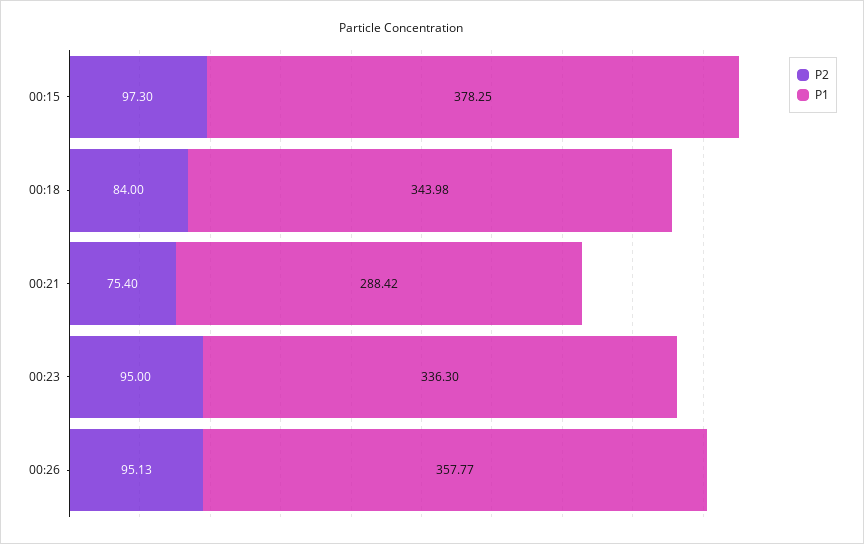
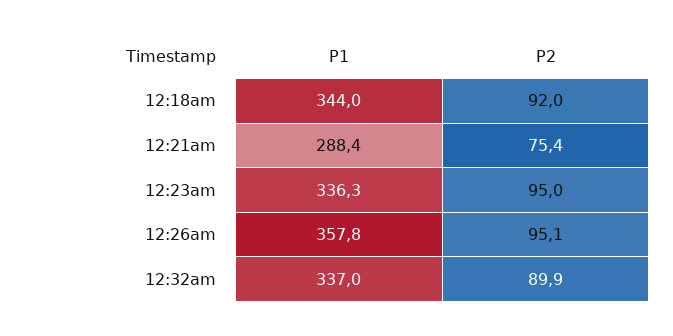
P2, 00:15: 97.3 -> none
P1, 00:15: 378.25 -> none
P2, 00:18: 84 -> 92
P1, 12:32am: none -> 337
P2, 12:32am: none -> 89.9

